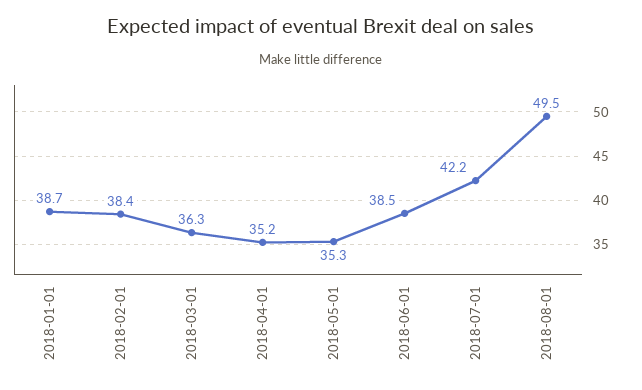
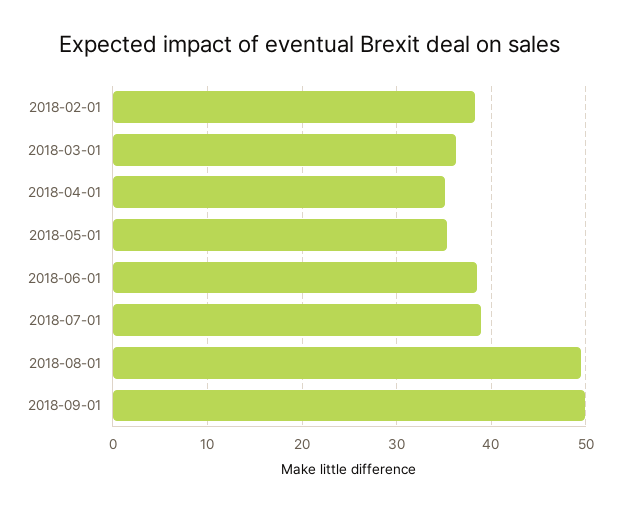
2018-01-01: 38.7 -> none
2018-07-01: 42.2 -> 39
2018-09-01: none -> 50

